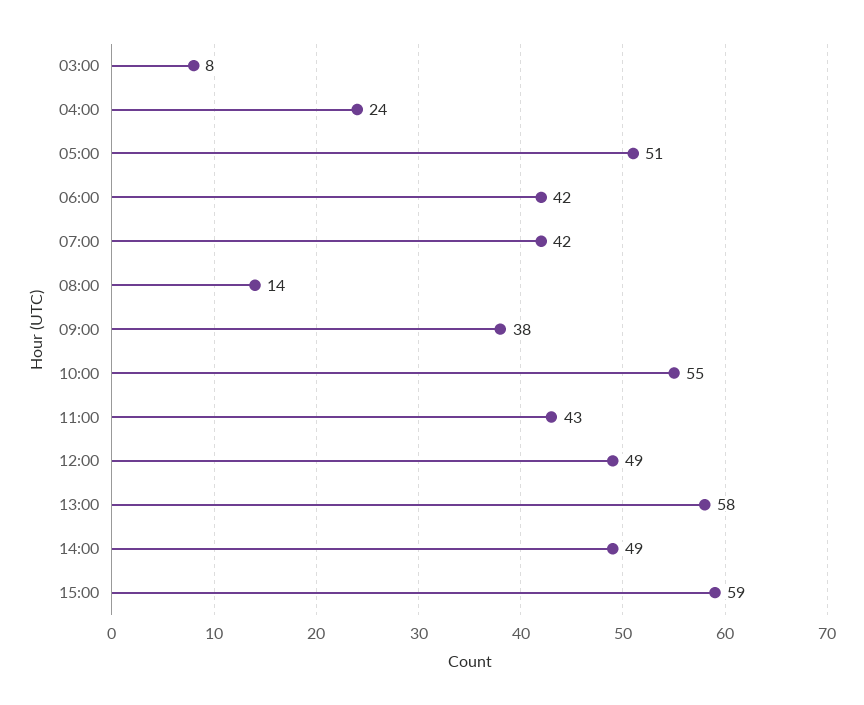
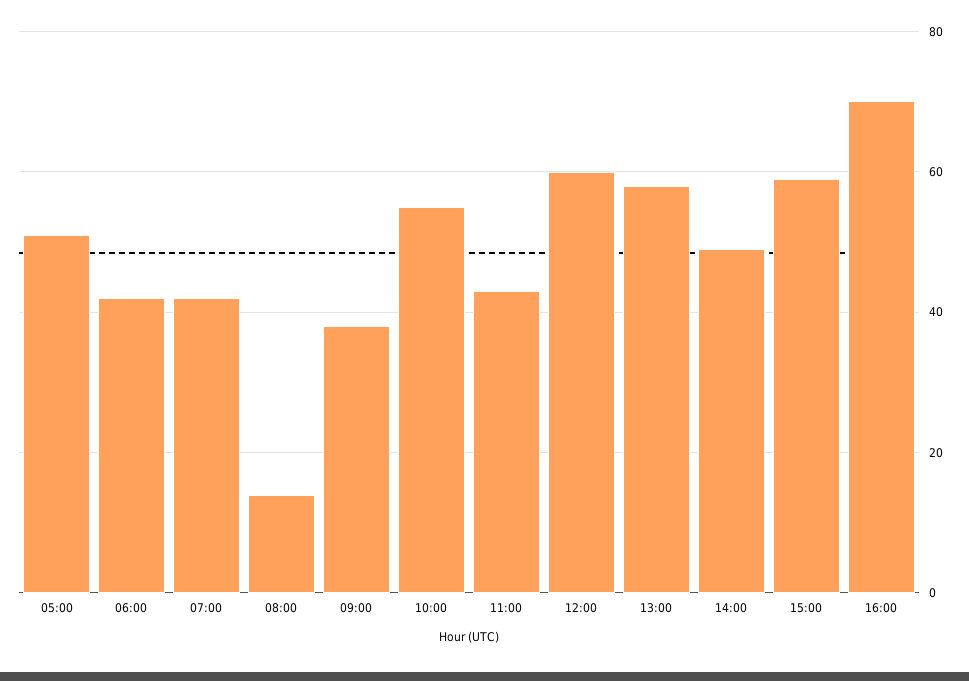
03:00: 8 -> none
04:00: 24 -> none
12:00: 49 -> 60
16:00: none -> 70

